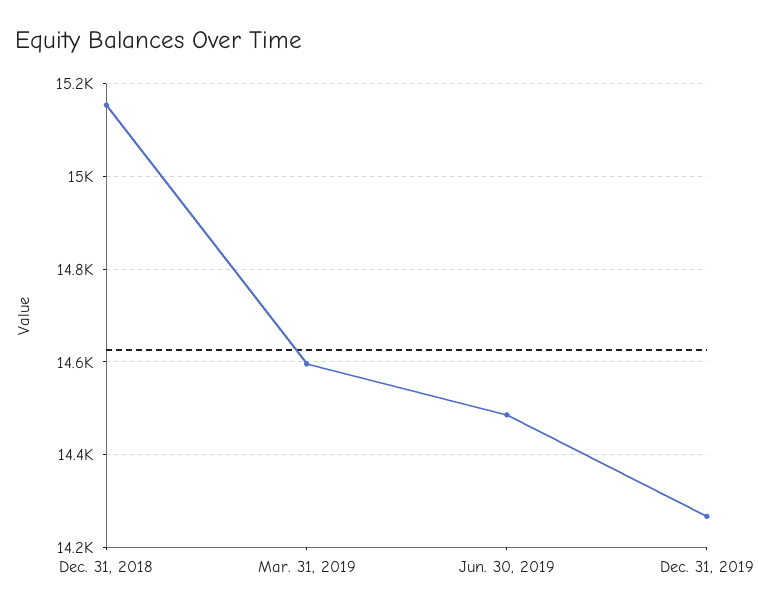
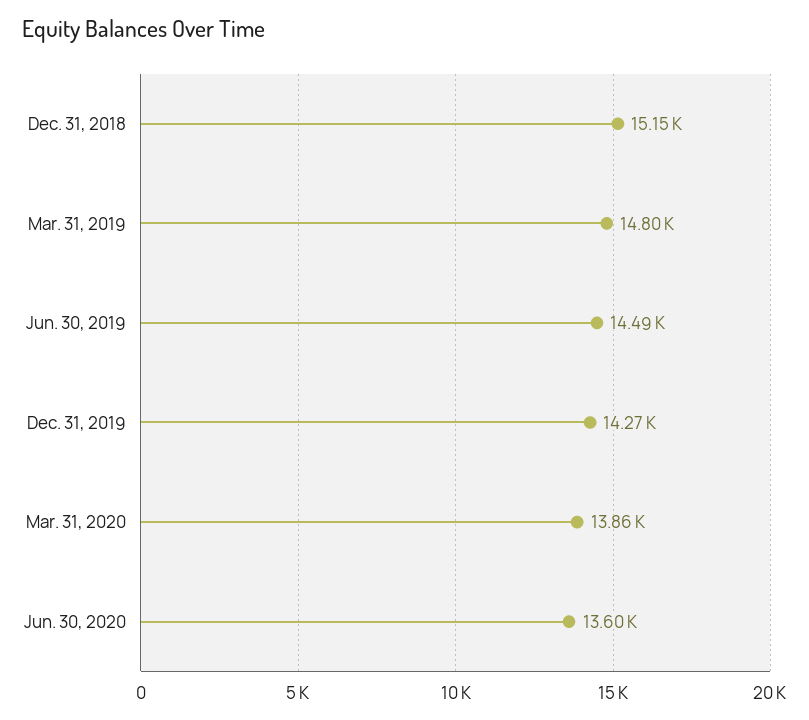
Mar. 31, 2019: 14600 -> 14800
Mar. 31, 2020: none -> 13860
Jun. 30, 2020: none -> 13600

